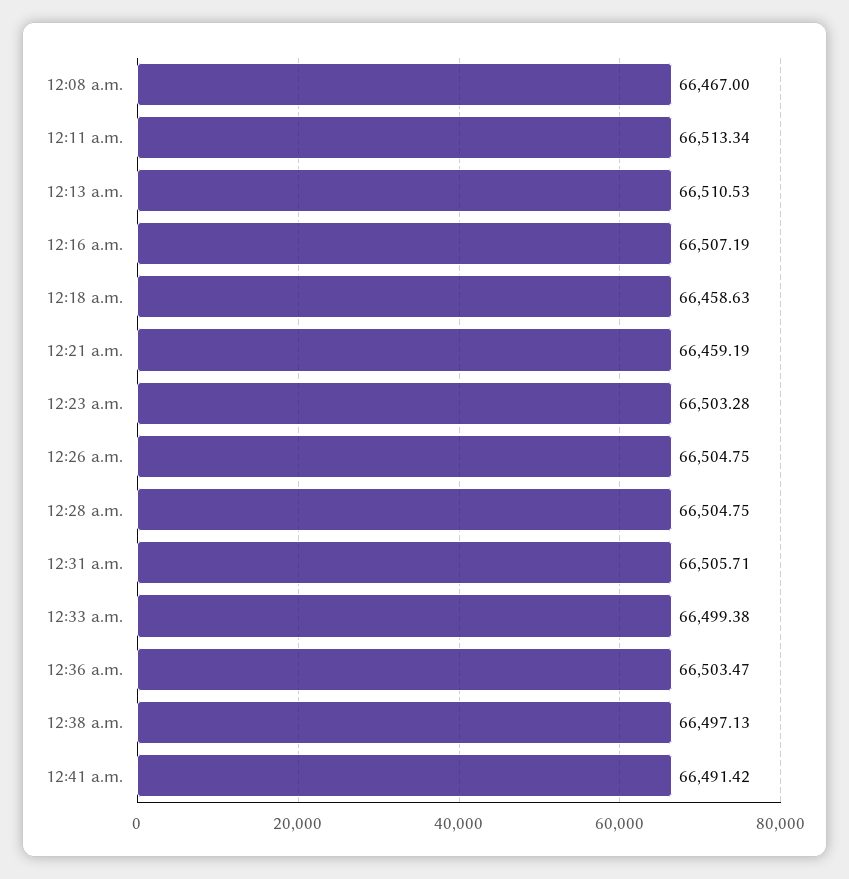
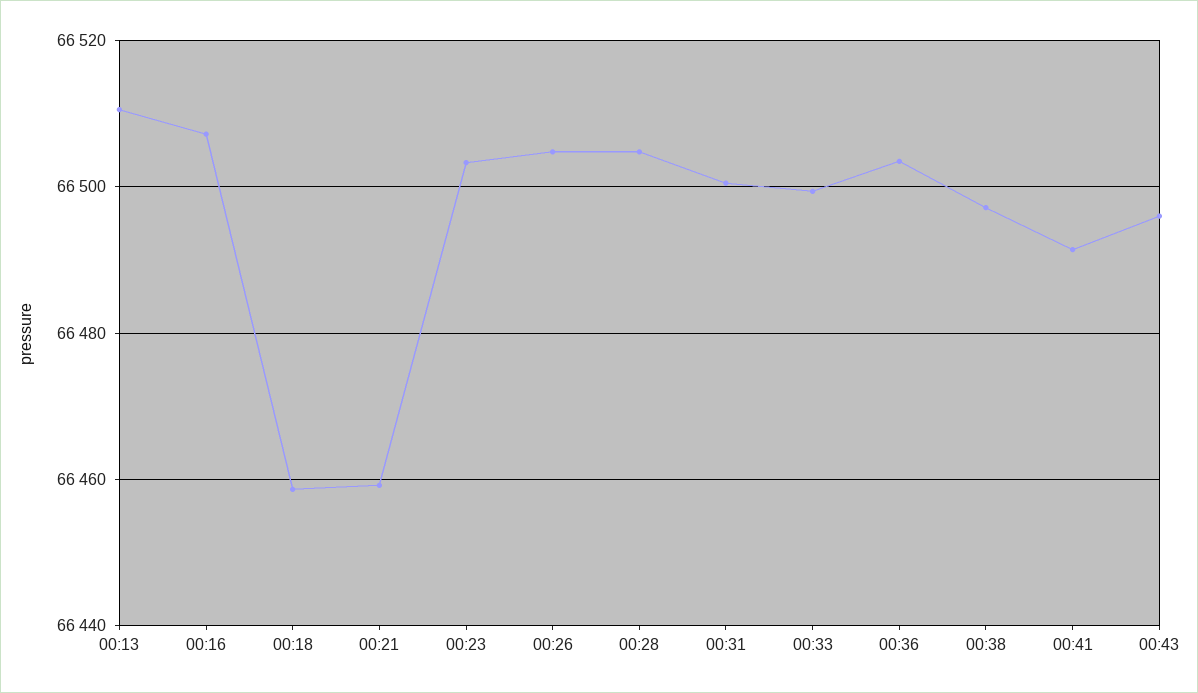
12:08 a.m.: 66467 -> none
12:11 a.m.: 66513.34 -> none
12:31 a.m.: 66505.71 -> 66500
00:43: none -> 66496

